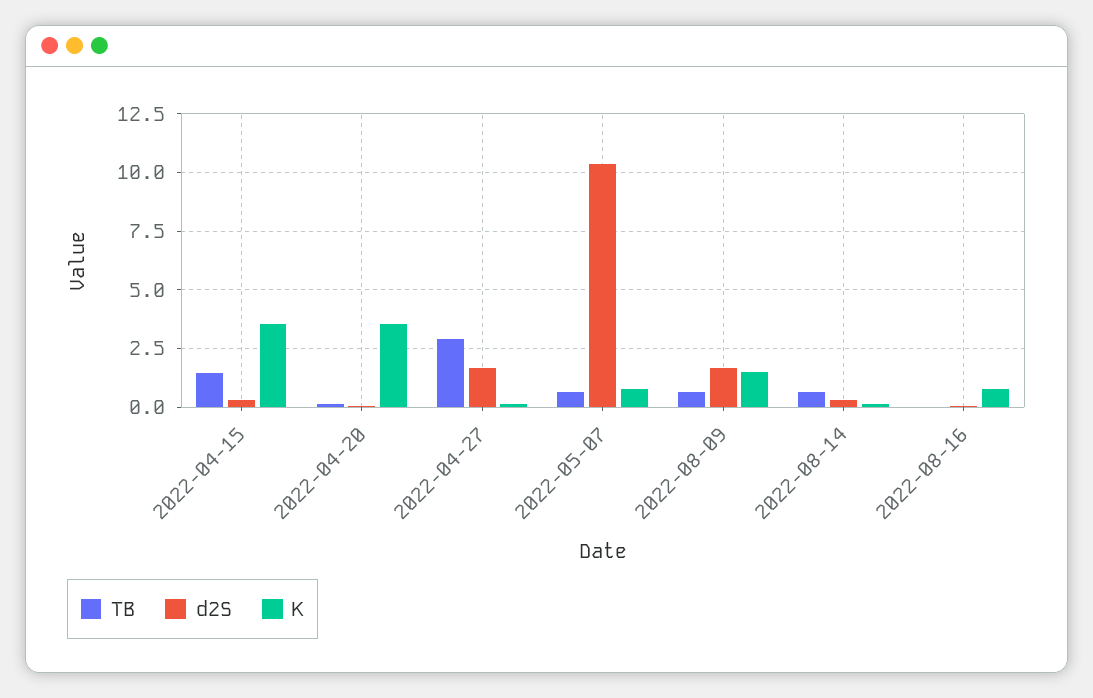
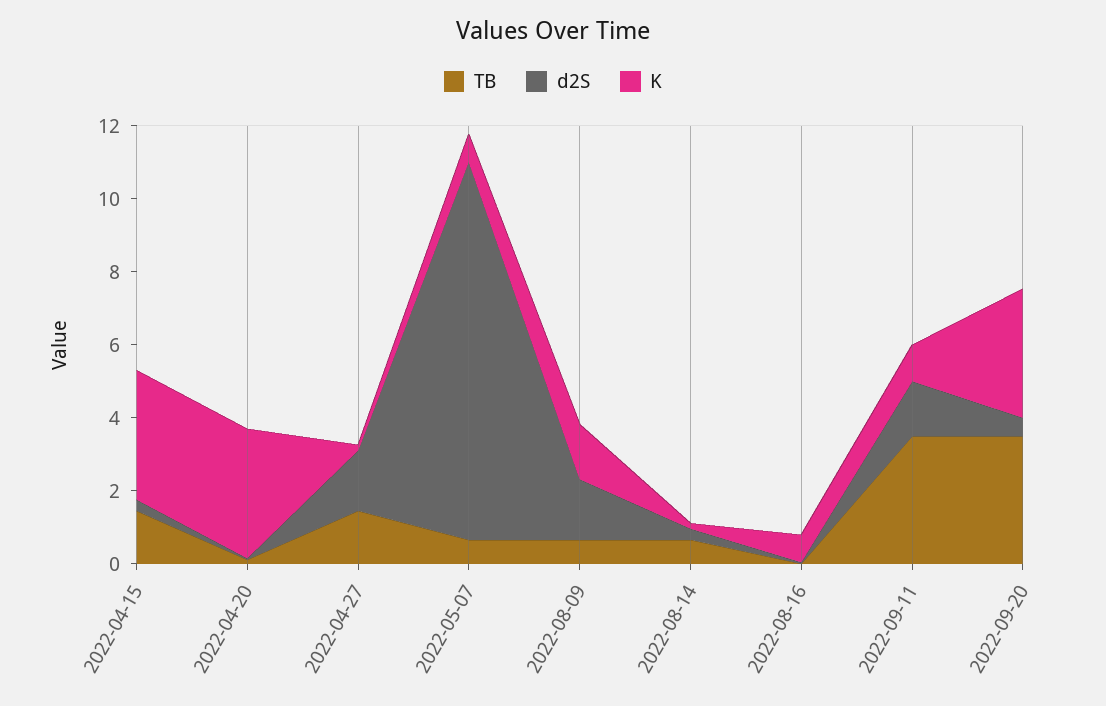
TB, 2022-04-27: 3 -> 1.5
TB, 2022-09-11: none -> 3.5
d2S, 2022-09-11: none -> 1.5
K, 2022-09-11: none -> 1
TB, 2022-09-20: none -> 3.5
d2S, 2022-09-20: none -> 0.5
K, 2022-09-20: none -> 3.5

